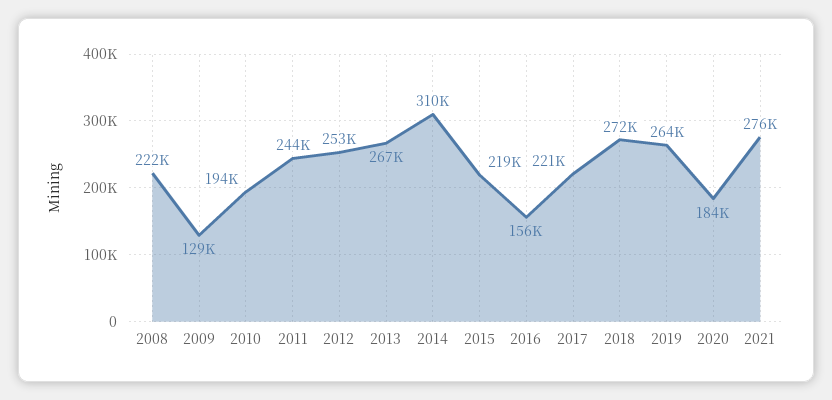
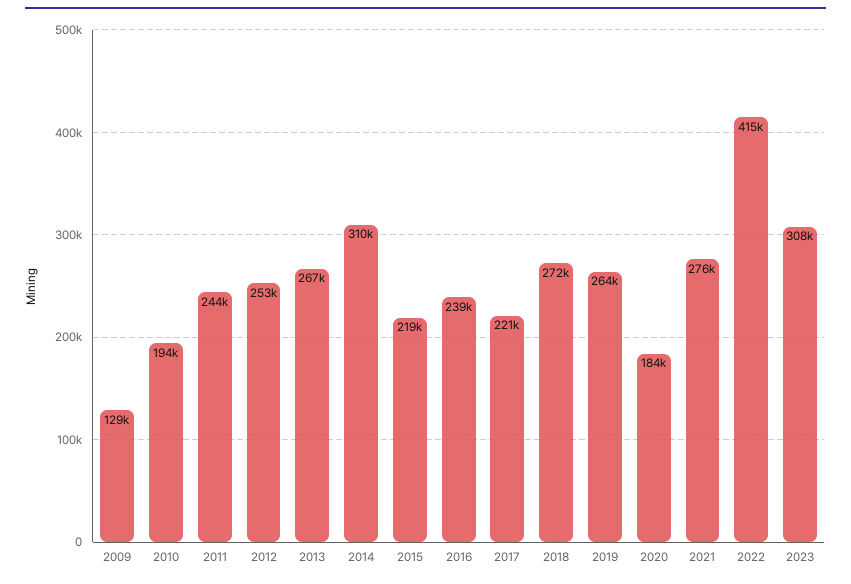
2008: 222000 -> none
2016: 156000 -> 239000
2022: none -> 415000
2023: none -> 308000

